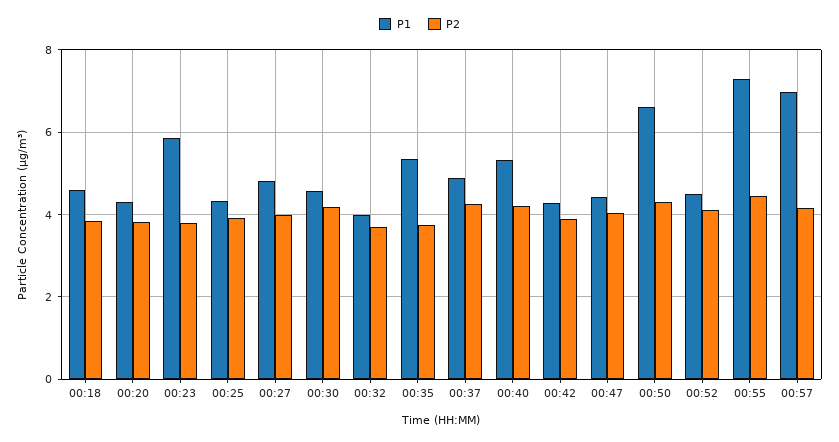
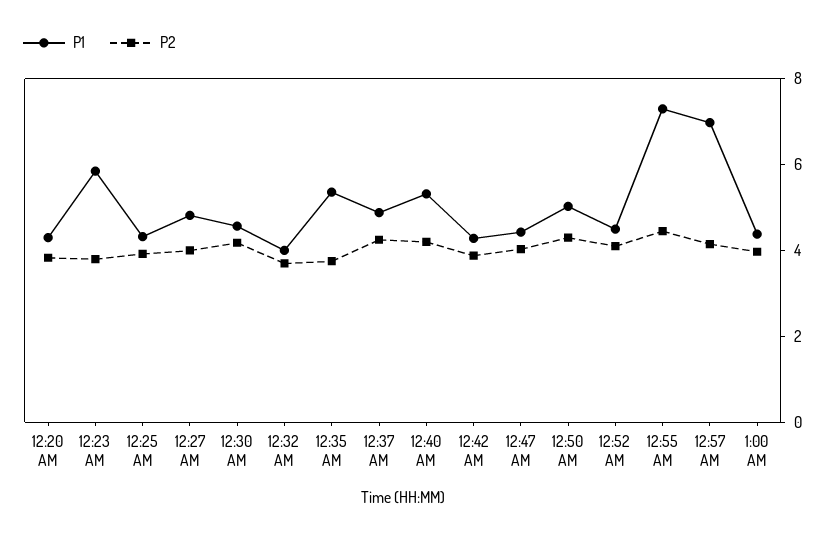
P1, 00:18: 4.6 -> none
P2, 00:18: 3.8 -> none
P1, 00:50: 6.6 -> 5
P1, 1:00 AM: none -> 4.5
P2, 1:00 AM: none -> 4

